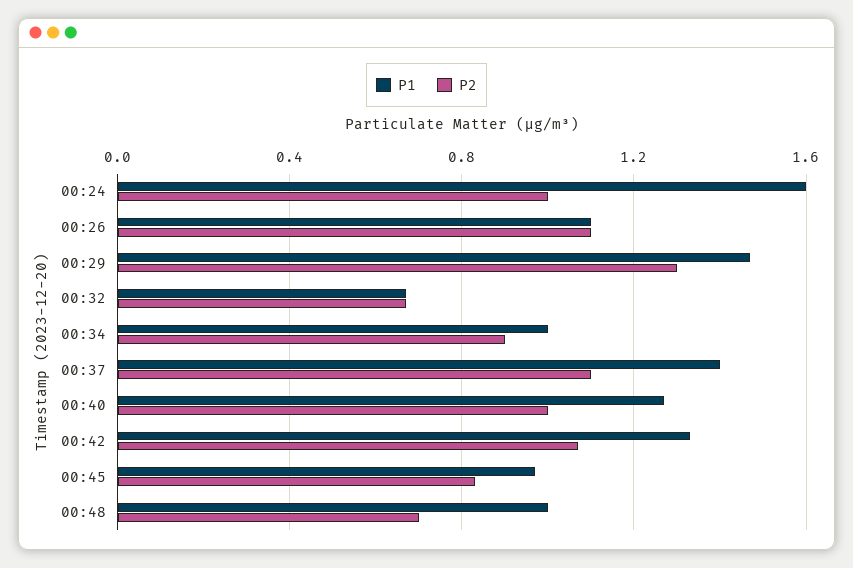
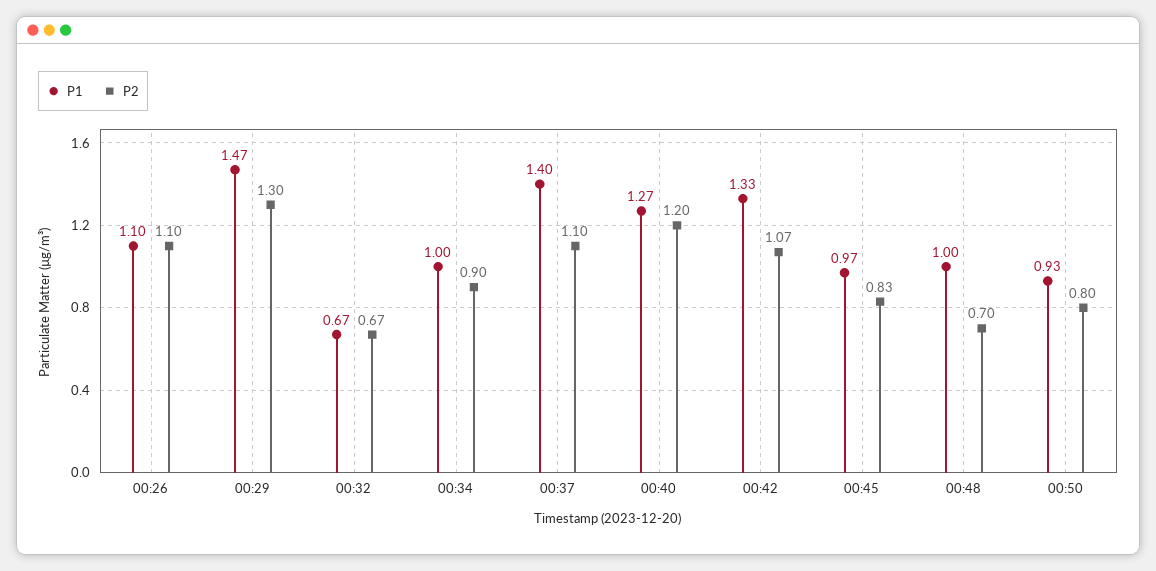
P1, 00:24: 1.6 -> none
P2, 00:24: 1 -> none
P2, 00:40: 1 -> 1.2
P1, 00:50: none -> 0.93
P2, 00:50: none -> 0.8

